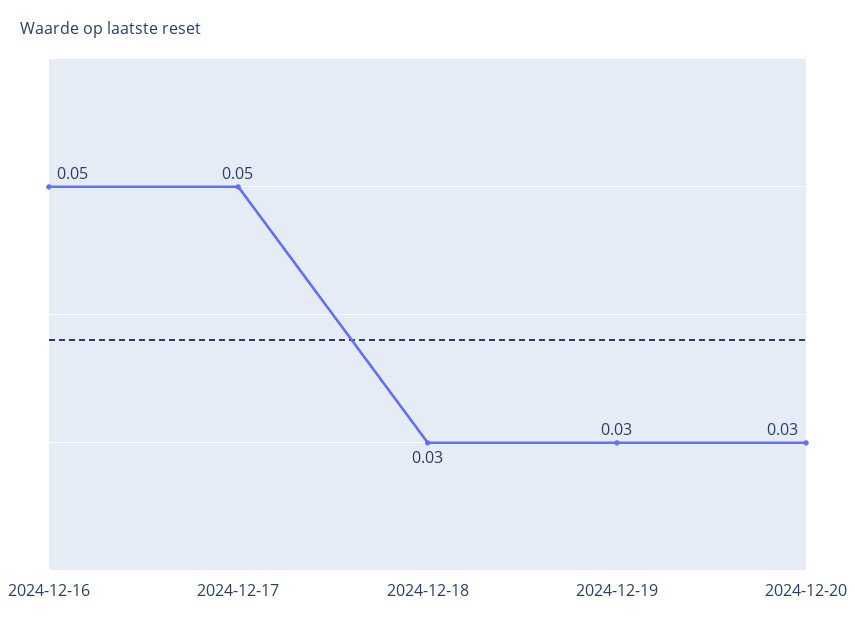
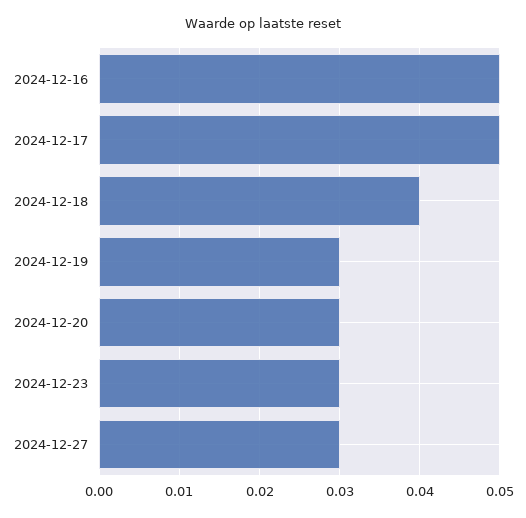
2024-12-18: 0.03 -> 0.04
2024-12-23: none -> 0.03
2024-12-27: none -> 0.03

